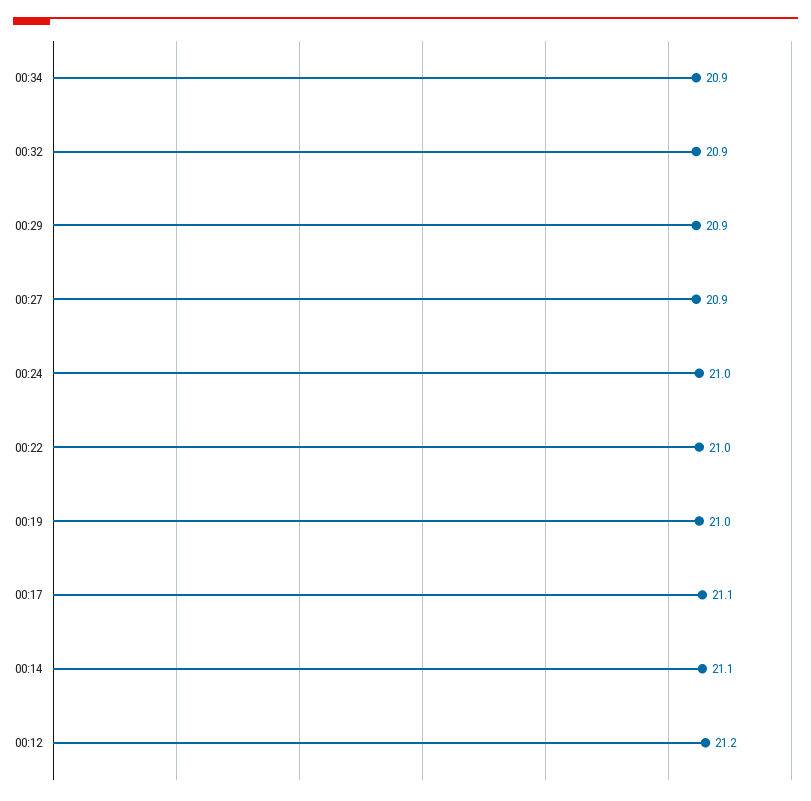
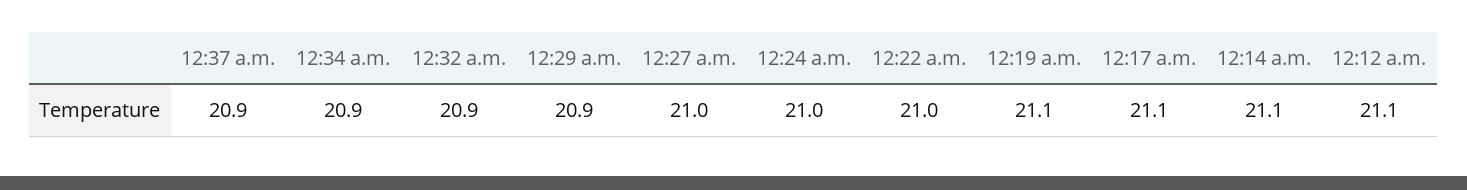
00:27: 20.9 -> 21
00:19: 21 -> 21.1
00:12: 21.2 -> 21.1
12:37 a.m.: none -> 20.9

